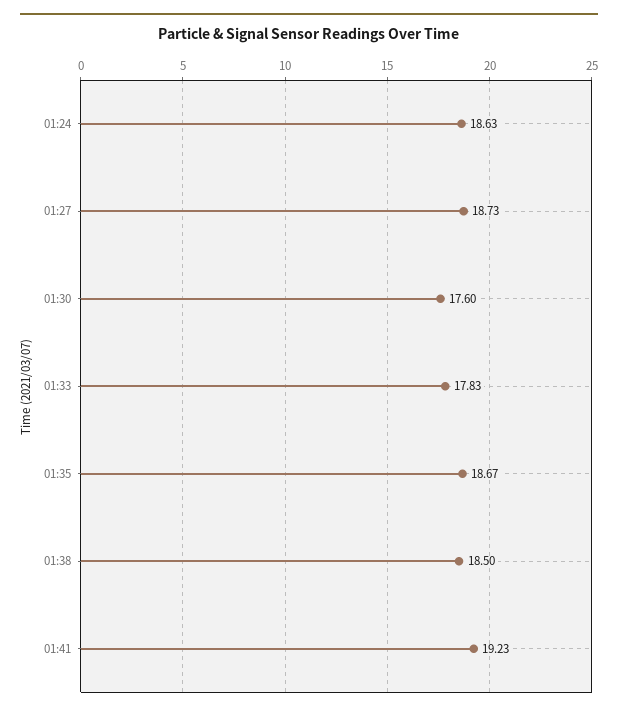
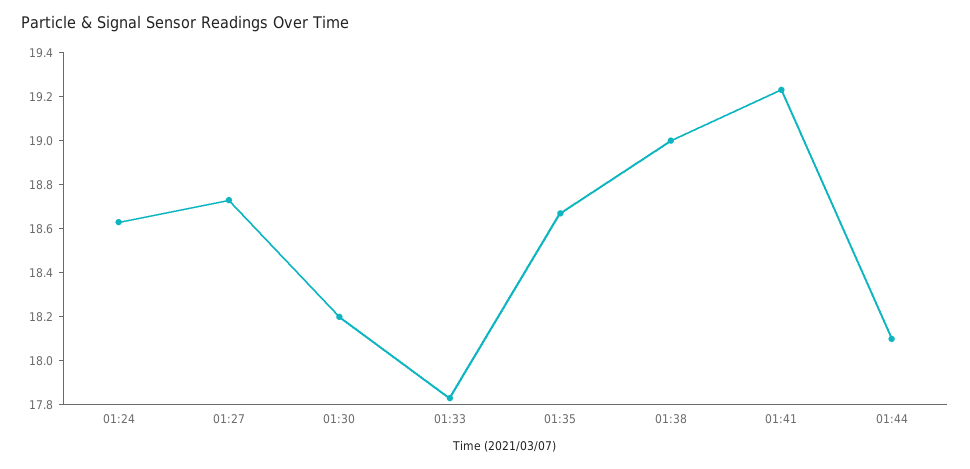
01:30: 17.6 -> 18.2
01:38: 18.5 -> 19
01:44: none -> 18.1

